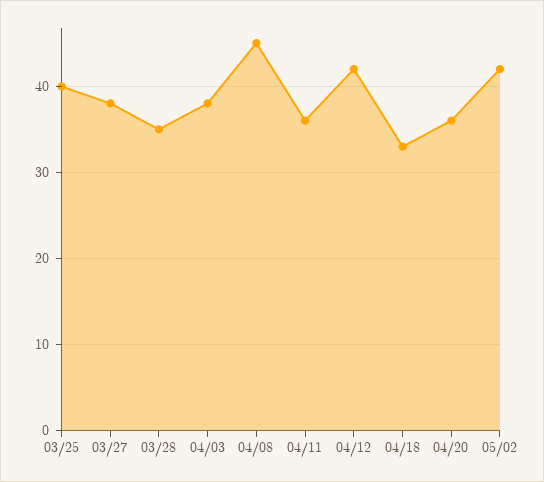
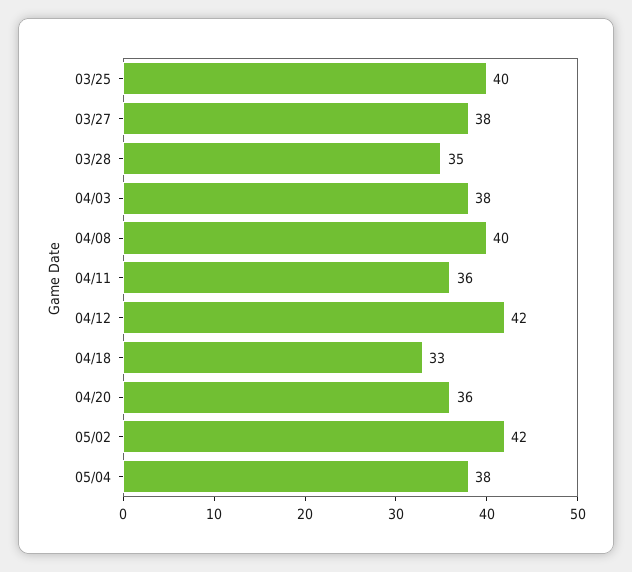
04/08: 45 -> 40
05/04: none -> 38

